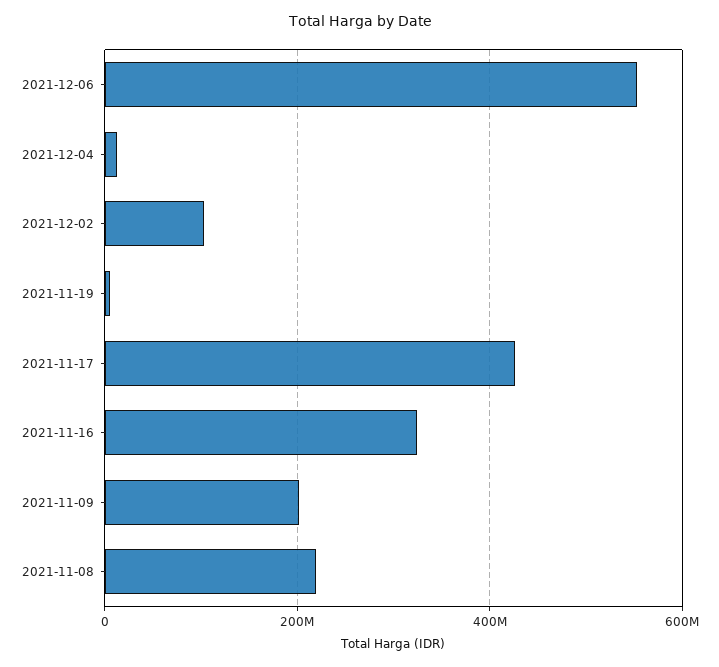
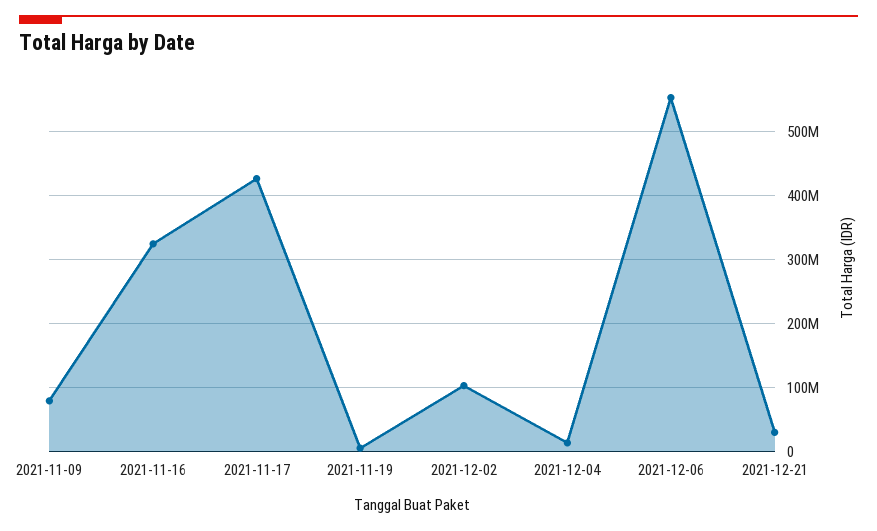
2021-11-09: 200000000 -> 80000000
2021-11-08: 220000000 -> none
2021-12-21: none -> 30000000

